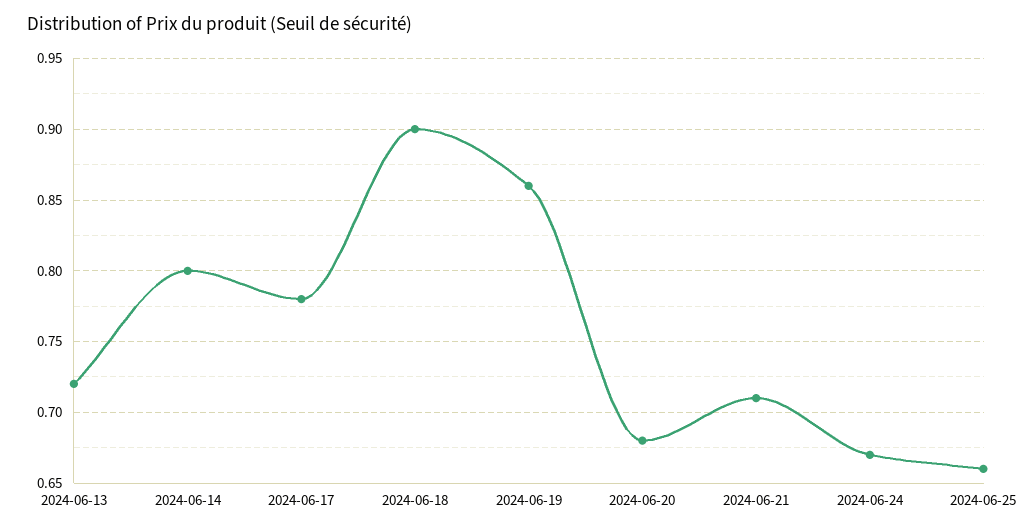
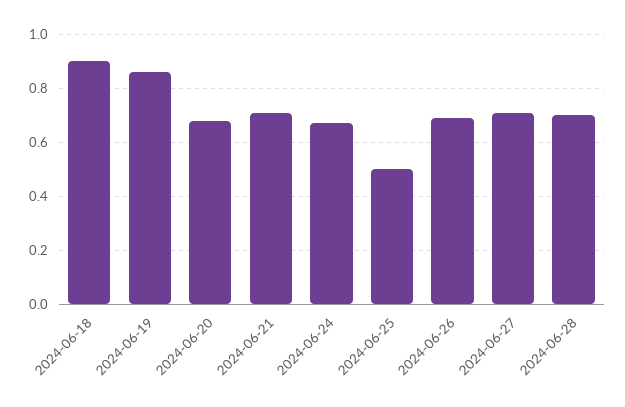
2024-06-13: 0.72 -> none
2024-06-14: 0.8 -> none
2024-06-17: 0.78 -> none
2024-06-25: 0.66 -> 0.5
2024-06-26: none -> 0.7
2024-06-27: none -> 0.7
2024-06-28: none -> 0.7

